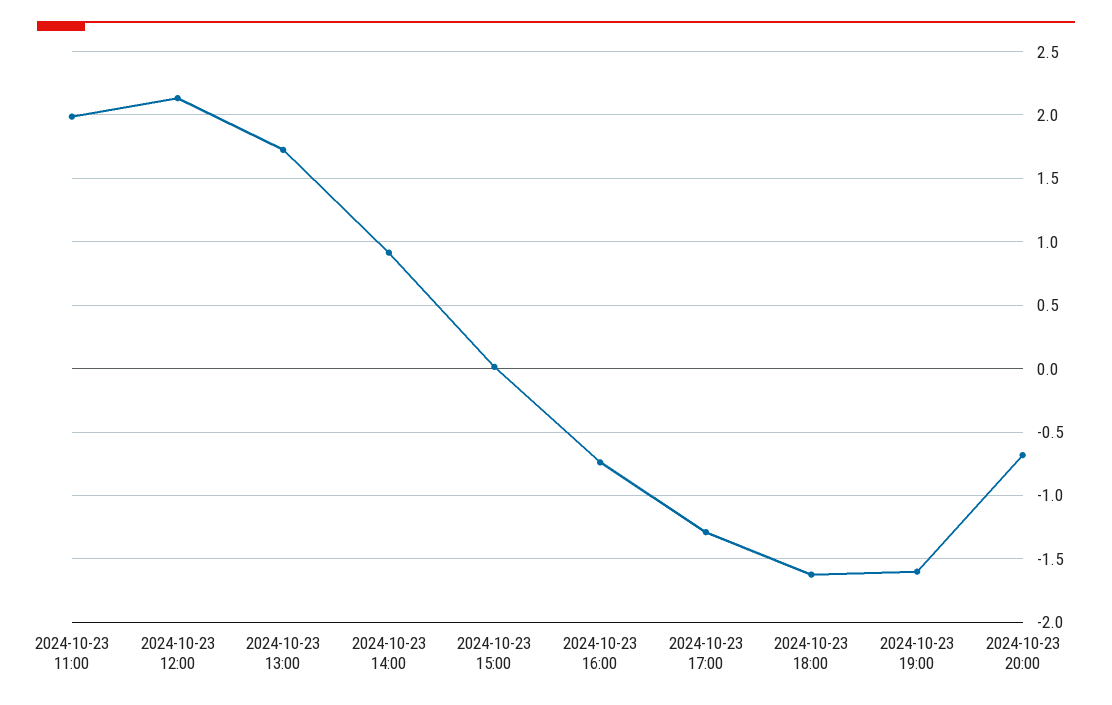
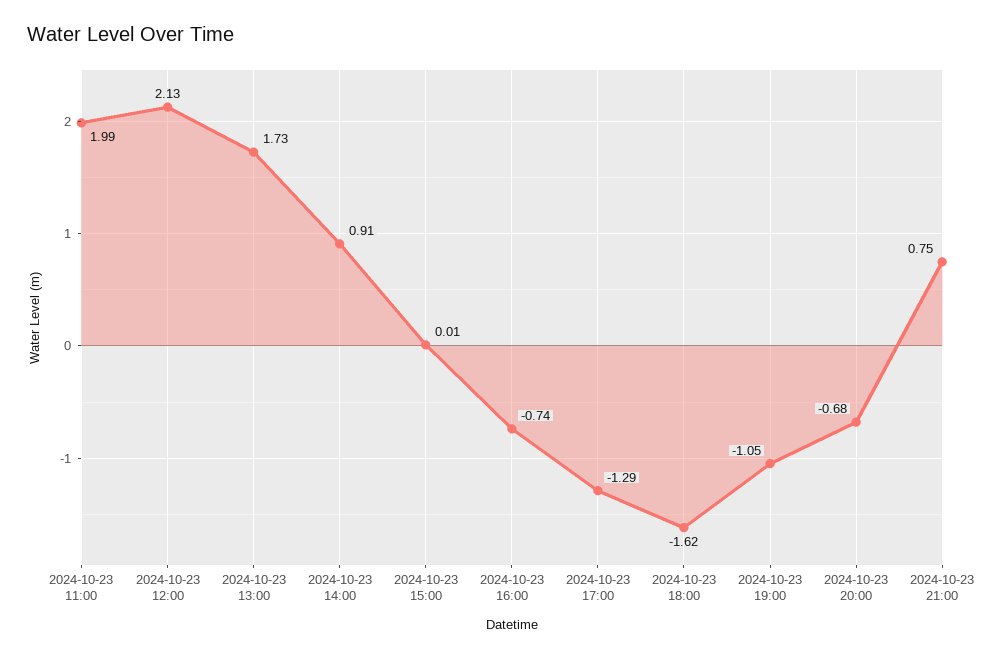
2024-10-23 19:00: -1.6 -> -1.05
2024-10-23 21:00: none -> 0.75

